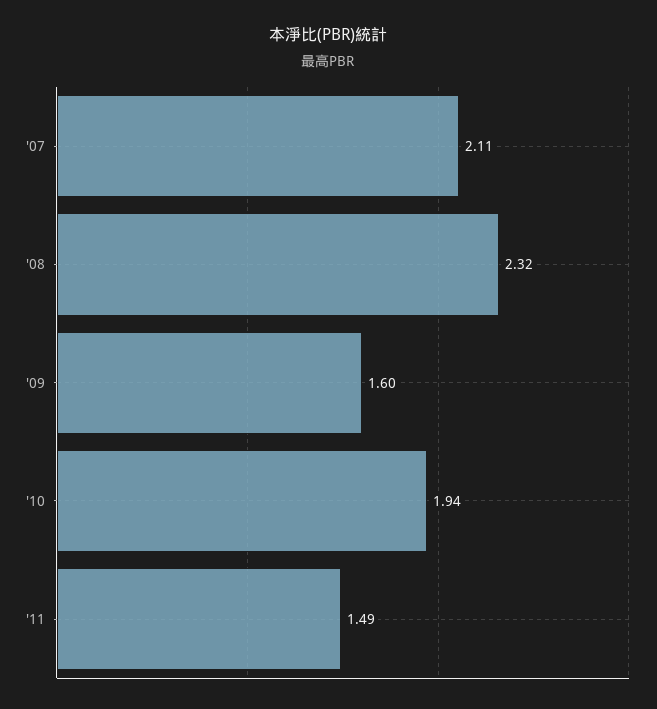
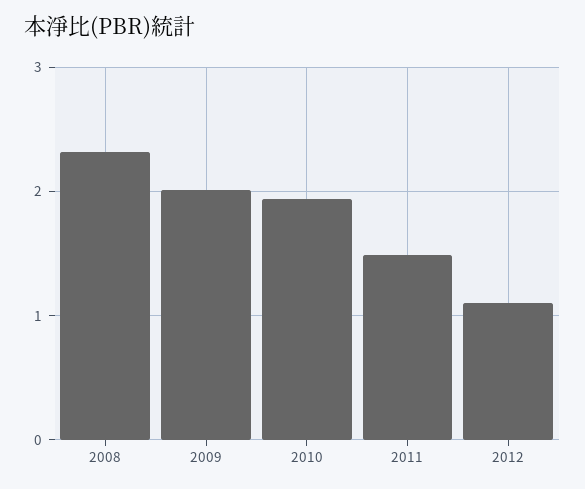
'07: 2.11 -> none
'09: 1.6 -> 2
2012: none -> 1.1

